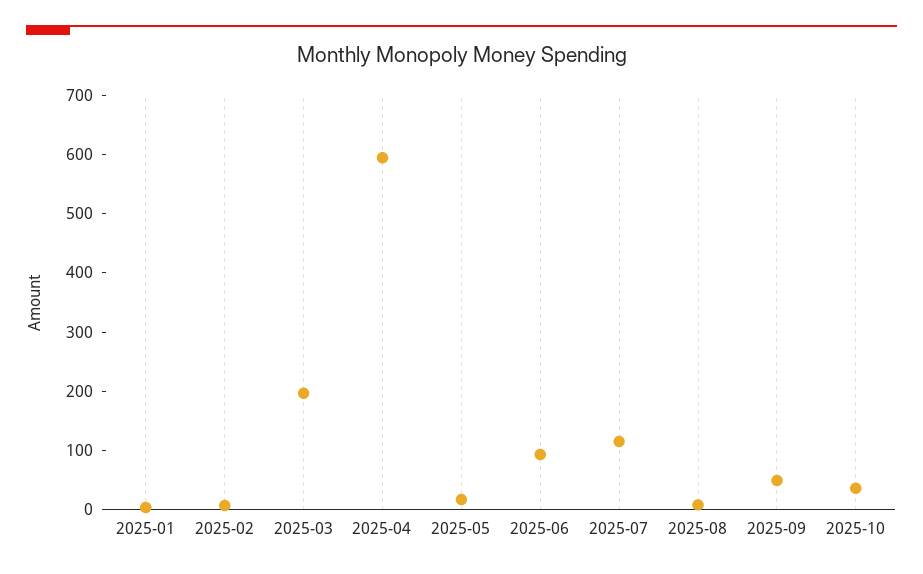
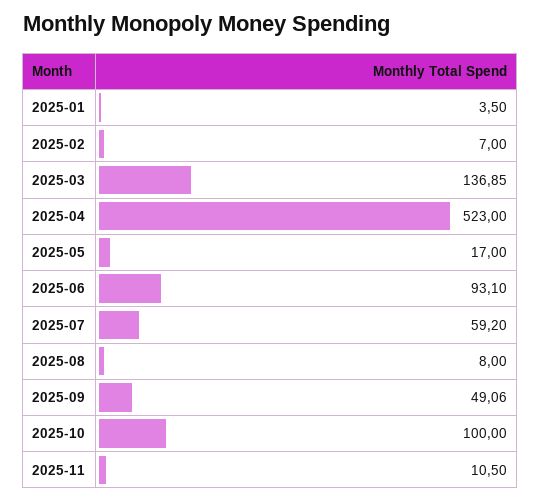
2025-03: 200 -> 136.85
2025-04: 600 -> 523
2025-07: 120 -> 59.2
2025-10: 40 -> 100
2025-11: none -> 10.5

